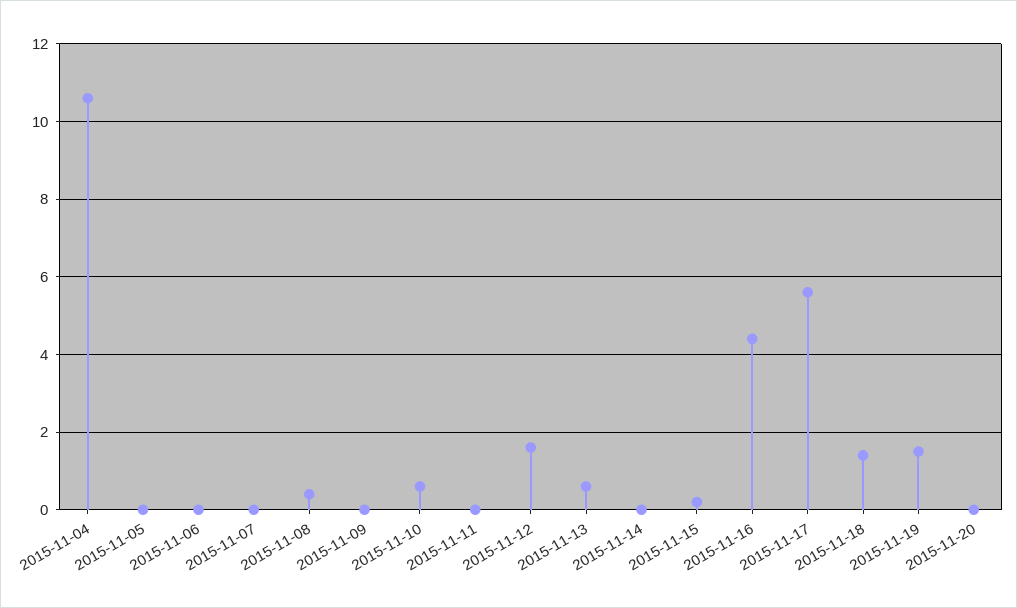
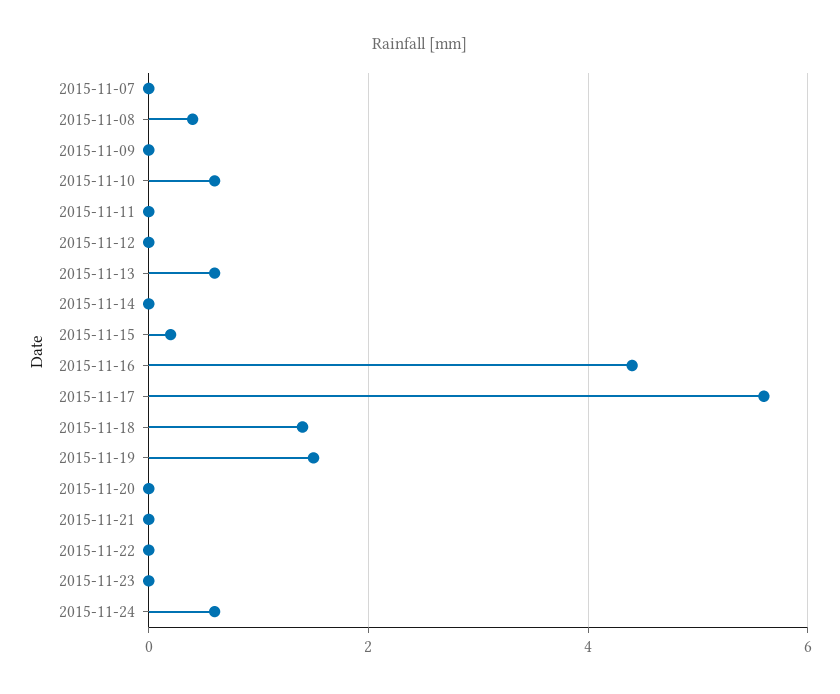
2015-11-04: 10.5 -> none
2015-11-05: 0 -> none
2015-11-06: 0 -> none
2015-11-12: 1.5 -> 0
2015-11-21: none -> 0
2015-11-22: none -> 0
2015-11-23: none -> 0
2015-11-24: none -> 0.5

